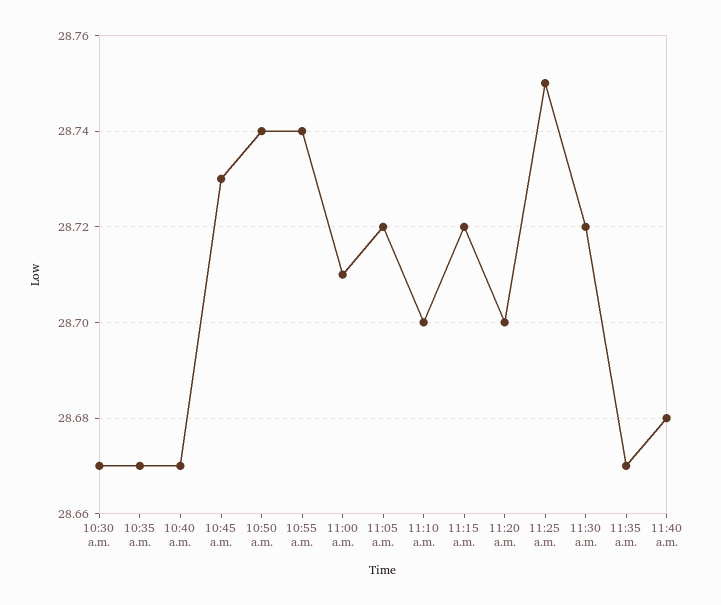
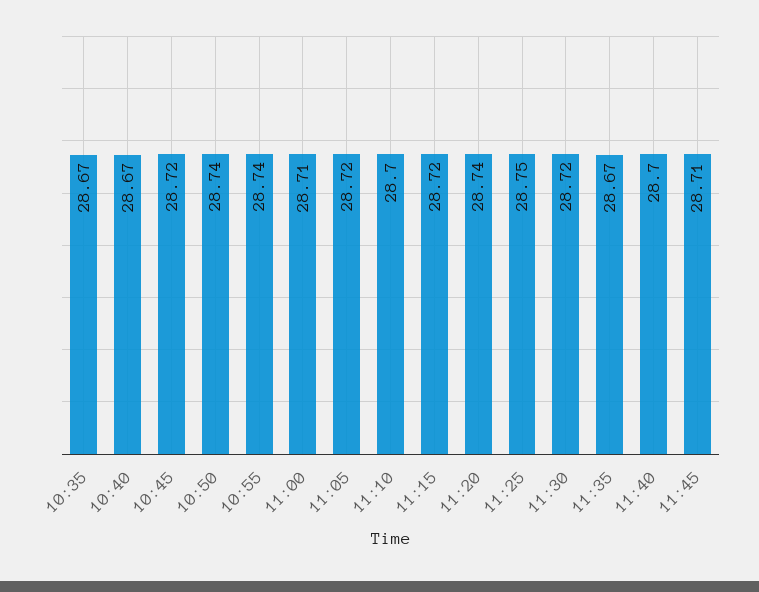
10:30 a.m.: 28.67 -> none
10:45 a.m.: 28.73 -> 28.72
11:20 a.m.: 28.7 -> 28.74
11:40 a.m.: 28.68 -> 28.7
11:45: none -> 28.71

